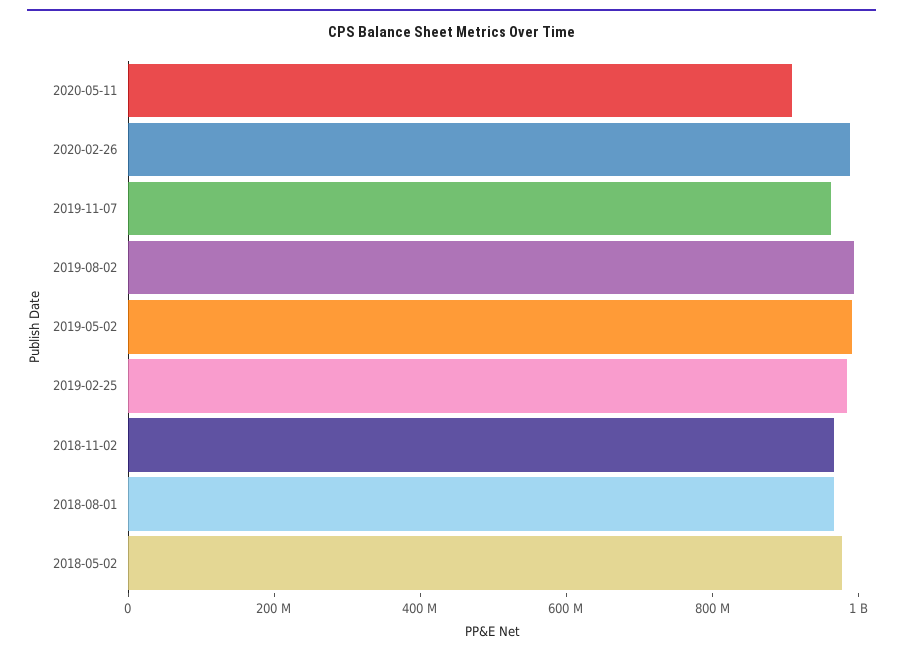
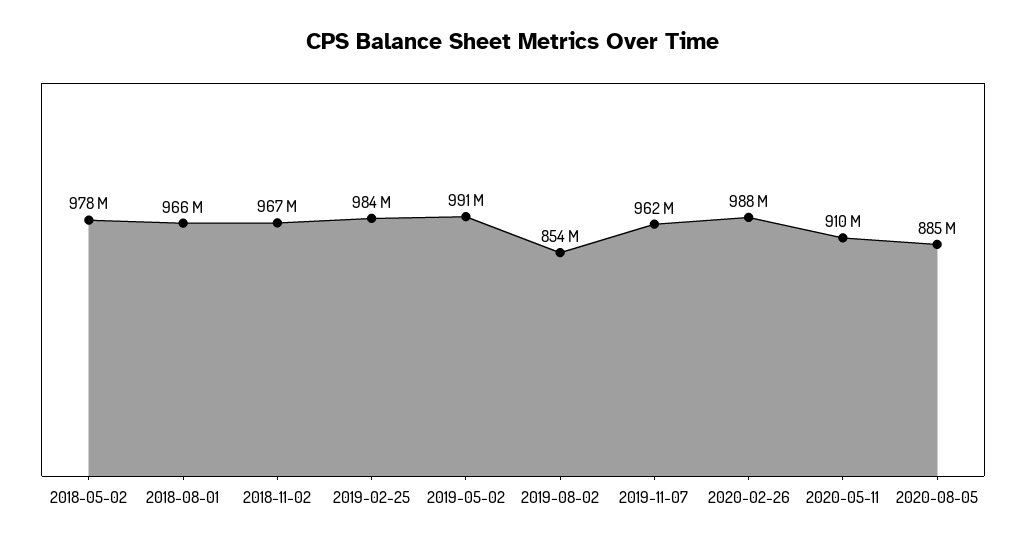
2019-08-02: 1000000000 -> 854000000
2020-08-05: none -> 885000000

